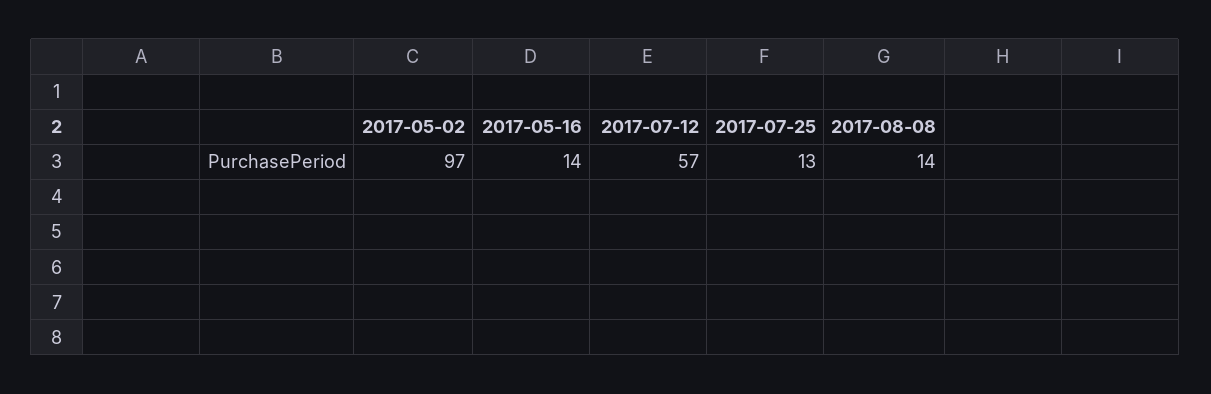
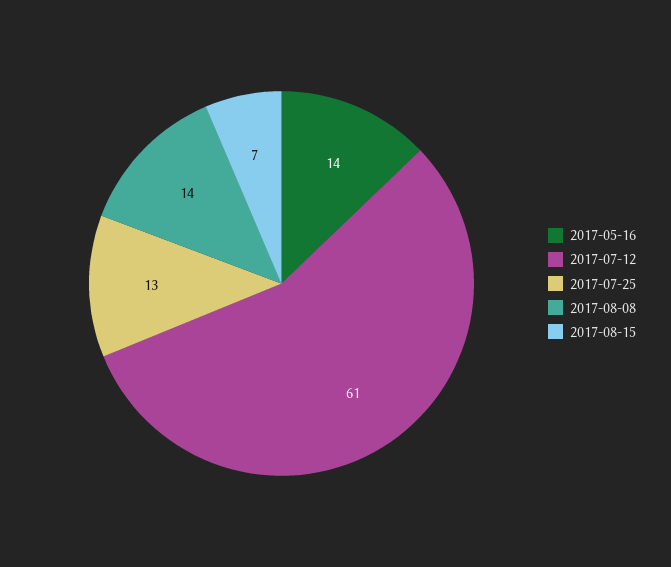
2017-05-02: 97 -> none
2017-07-12: 57 -> 61
2017-08-15: none -> 7

